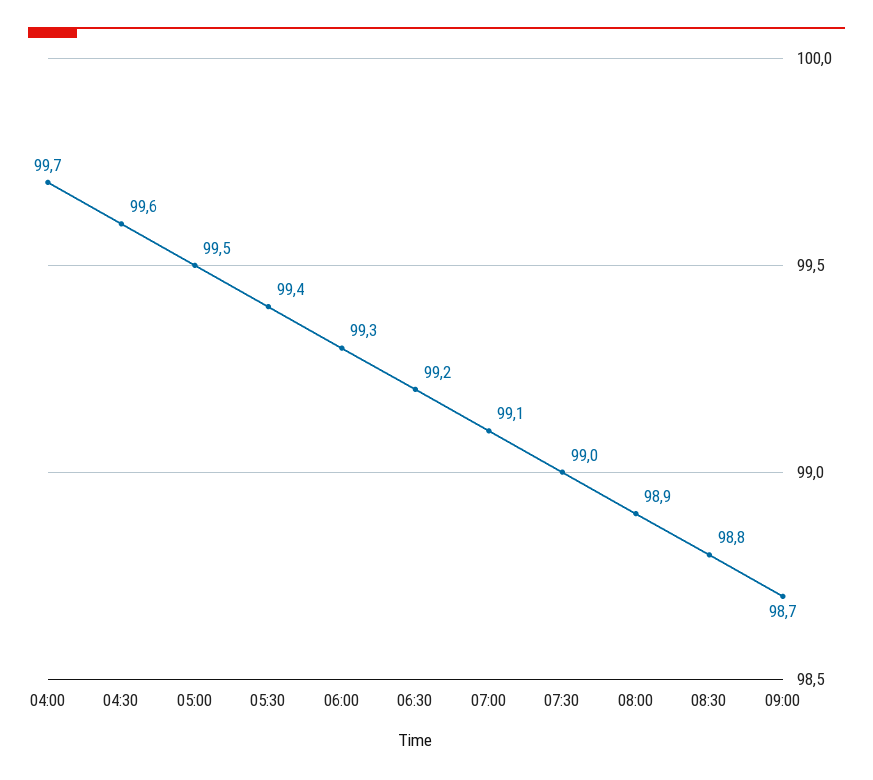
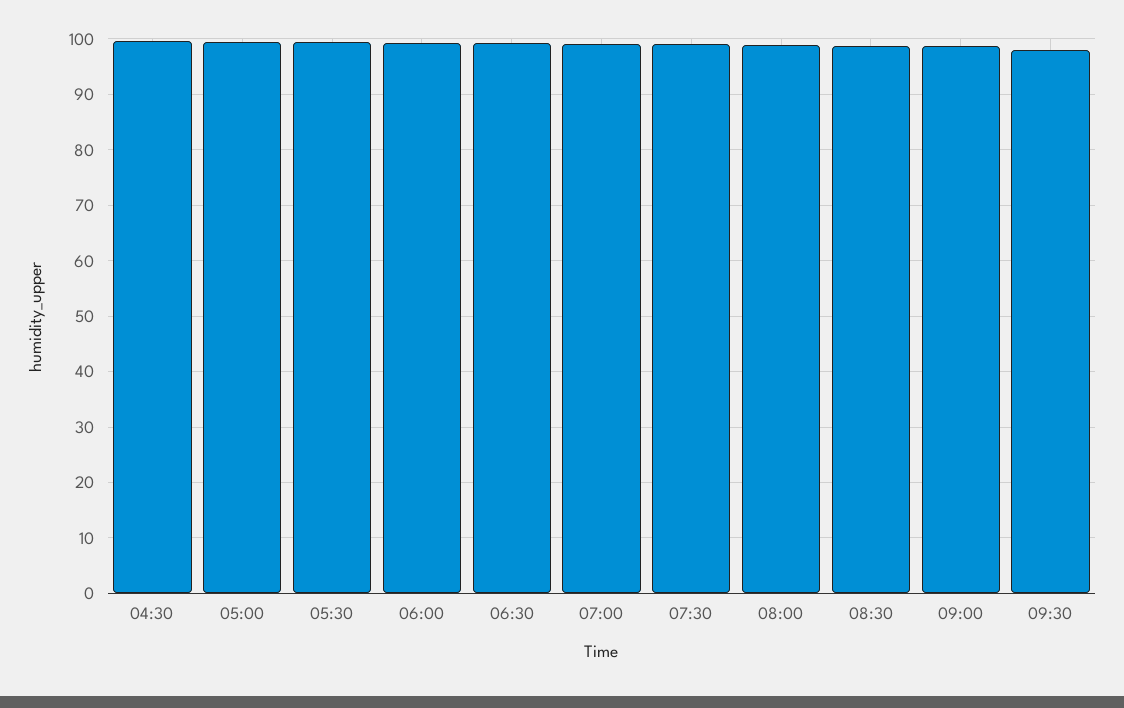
04:00: 99.7 -> none
09:30: none -> 98

